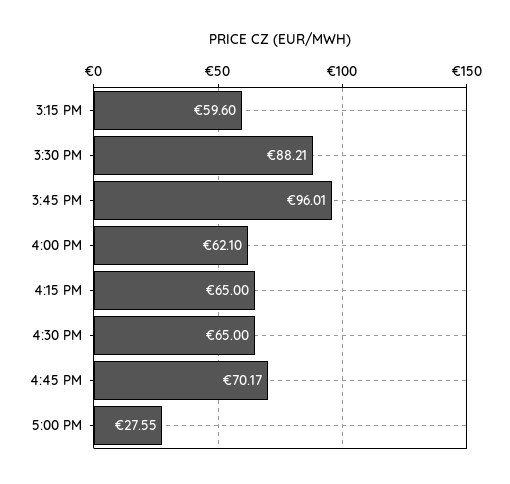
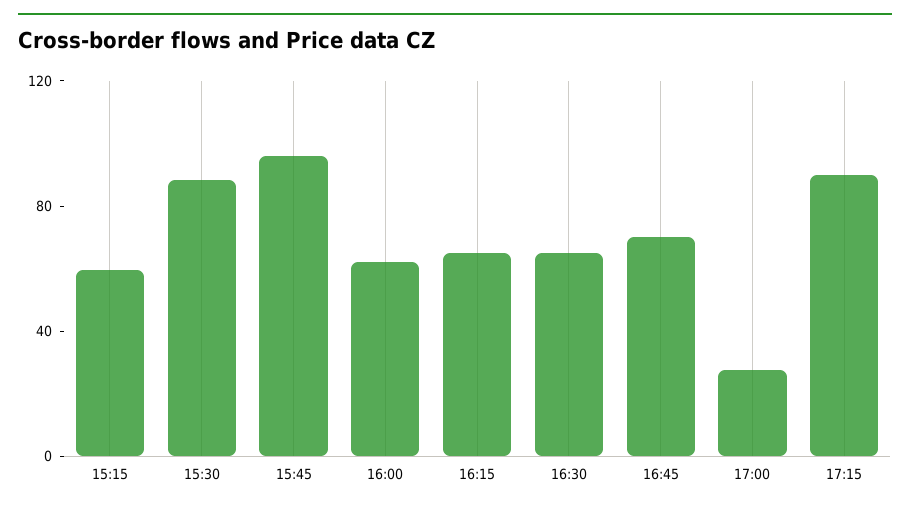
17:15: none -> 90

